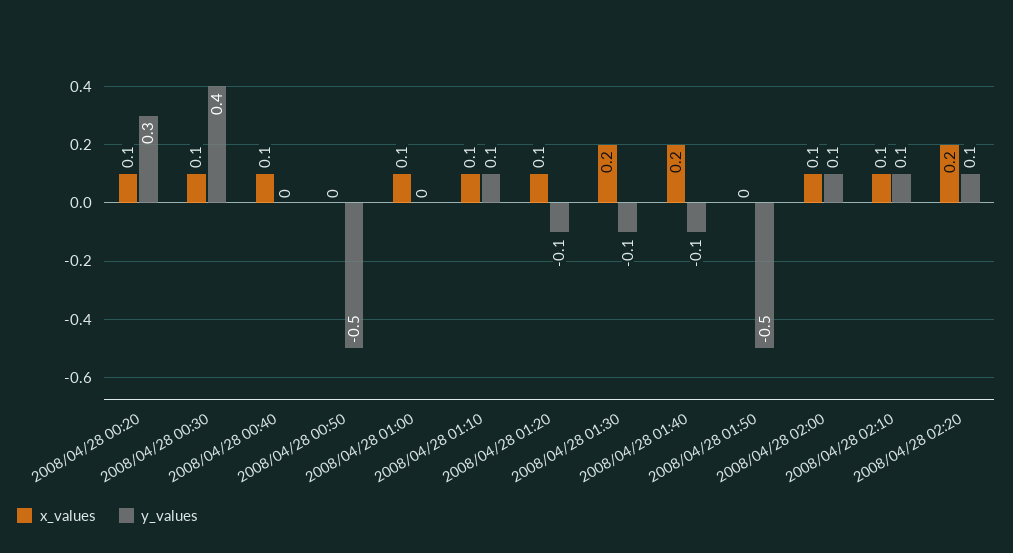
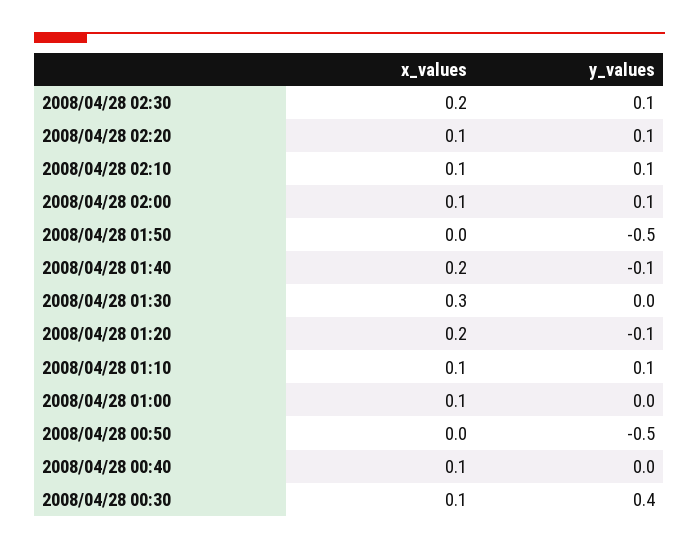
x_values, 2008/04/28 00:20: 0.1 -> none
y_values, 2008/04/28 00:20: 0.3 -> none
x_values, 2008/04/28 01:20: 0.1 -> 0.2
x_values, 2008/04/28 01:30: 0.2 -> 0.3
y_values, 2008/04/28 01:30: -0.1 -> 0
x_values, 2008/04/28 02:20: 0.2 -> 0.1
x_values, 2008/04/28 02:30: none -> 0.2
y_values, 2008/04/28 02:30: none -> 0.1

